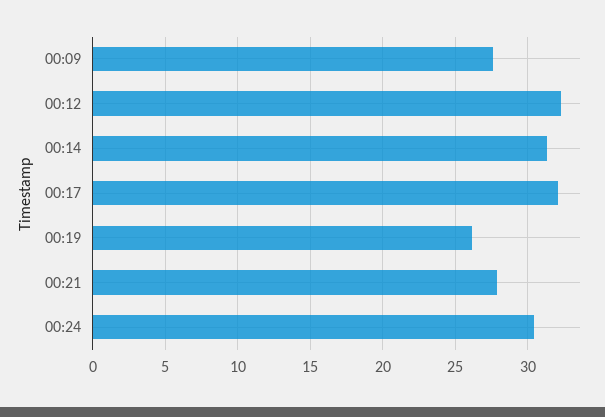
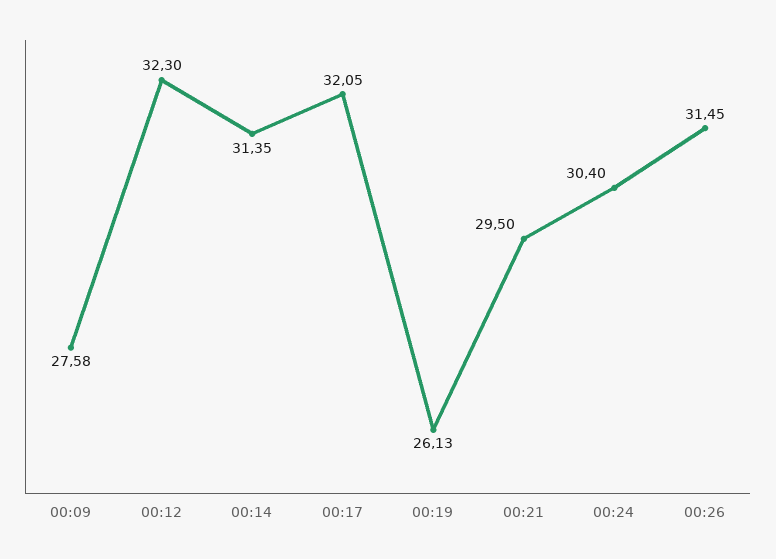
00:21: 28 -> 29.5
00:26: none -> 31.45

